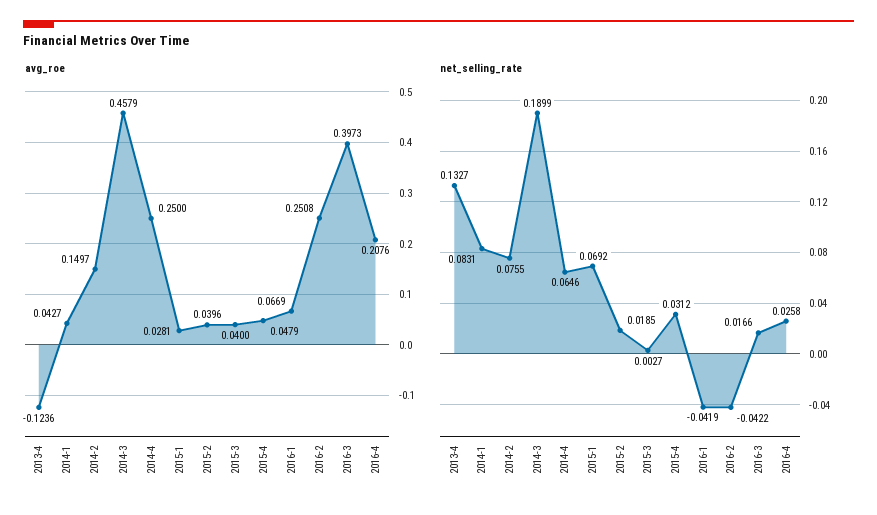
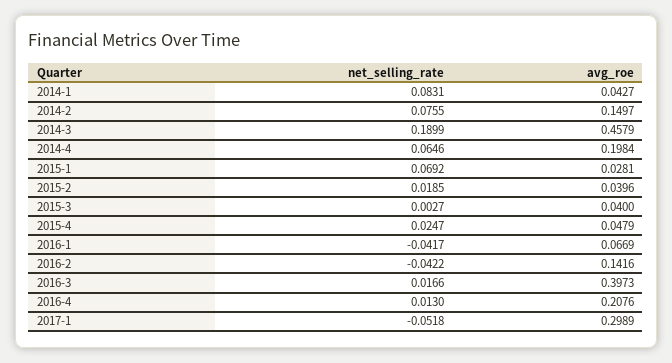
avg_roe, 2013-4: -0.1236 -> none
avg_roe, 2014-4: 0.25 -> 0.1984
avg_roe, 2016-2: 0.2508 -> 0.1416
net_selling_rate, 2013-4: 0.1327 -> none
net_selling_rate, 2015-4: 0.0312 -> 0.0247
net_selling_rate, 2016-1: -0.0419 -> -0.0417
net_selling_rate, 2016-4: 0.0258 -> 0.013
net_selling_rate, 2017-1: none -> -0.0518
avg_roe, 2017-1: none -> 0.2989

